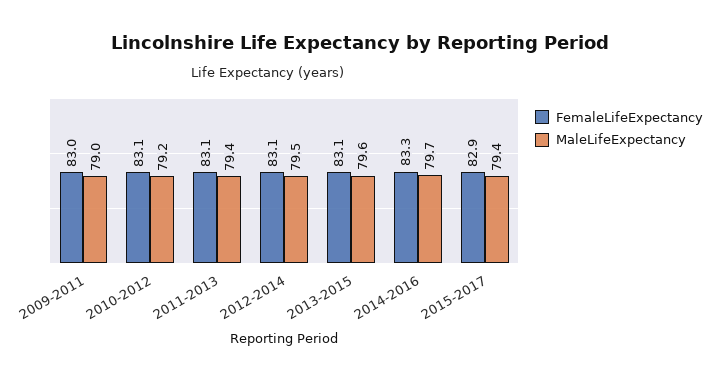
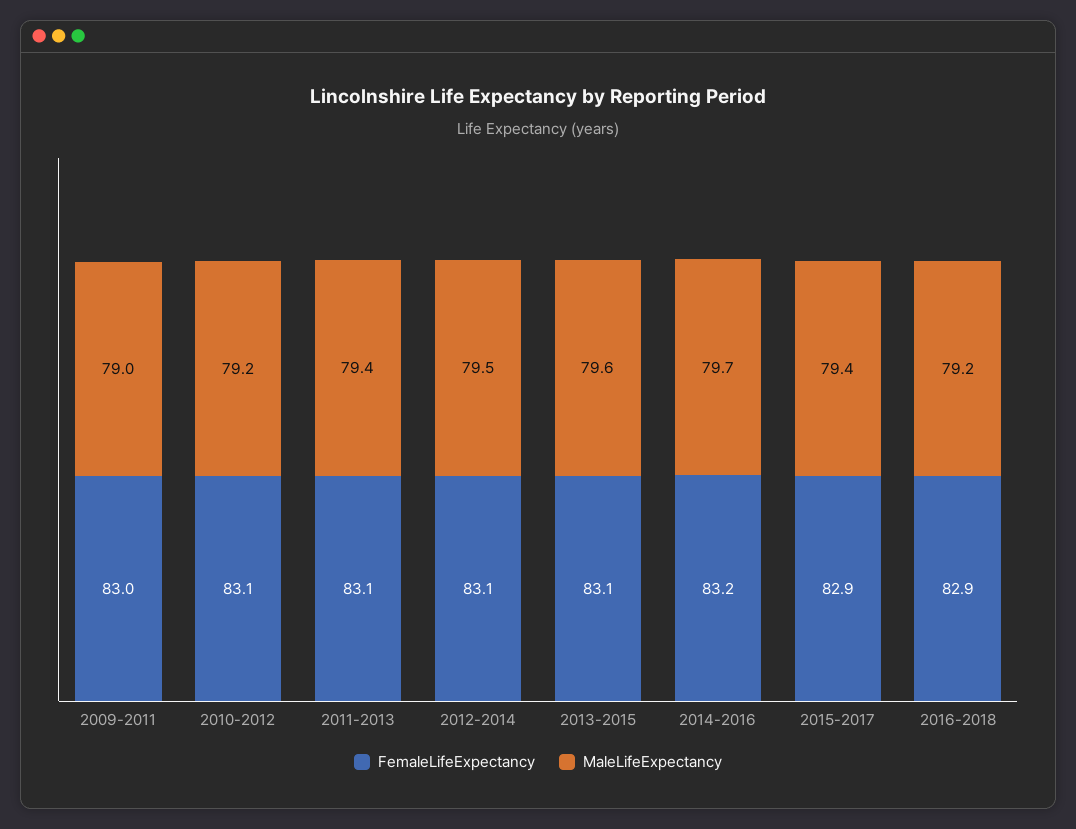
FemaleLifeExpectancy, 2014-2016: 83.3 -> 83.2
FemaleLifeExpectancy, 2016-2018: none -> 82.9
MaleLifeExpectancy, 2016-2018: none -> 79.2

